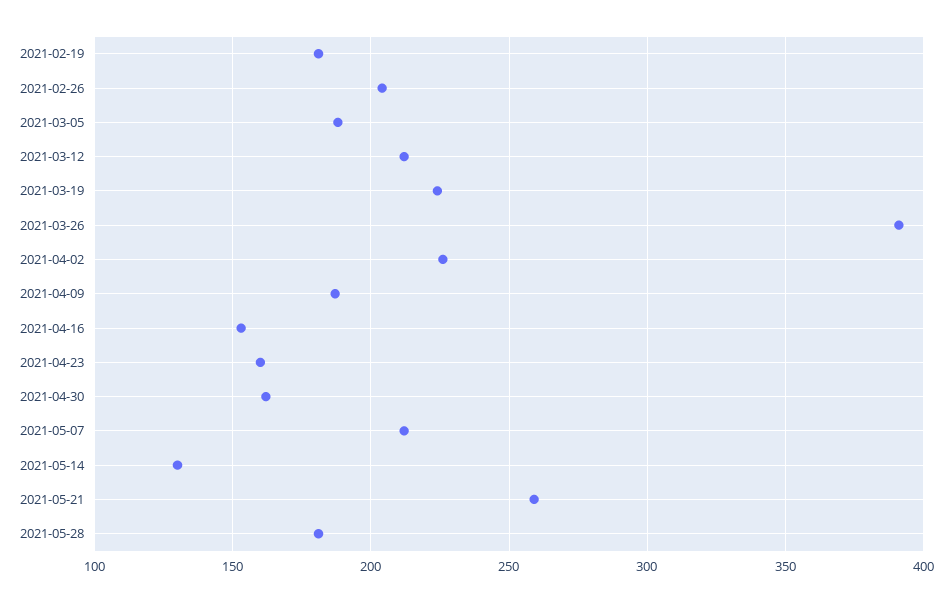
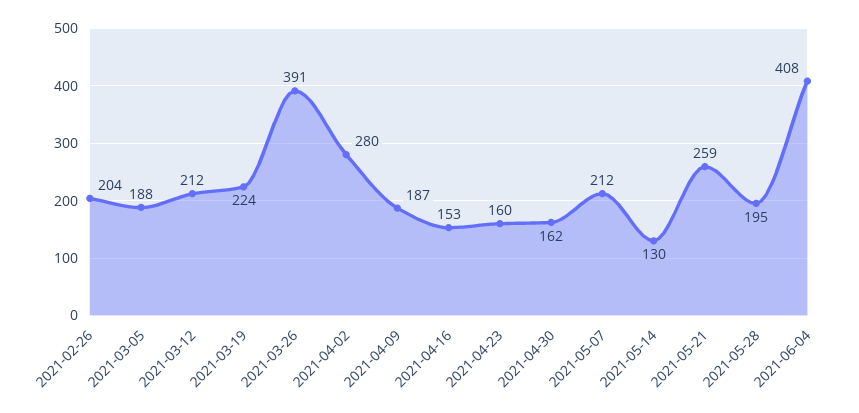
2021-02-19: 180 -> none
2021-04-02: 225 -> 280
2021-05-28: 180 -> 195
2021-06-04: none -> 408

